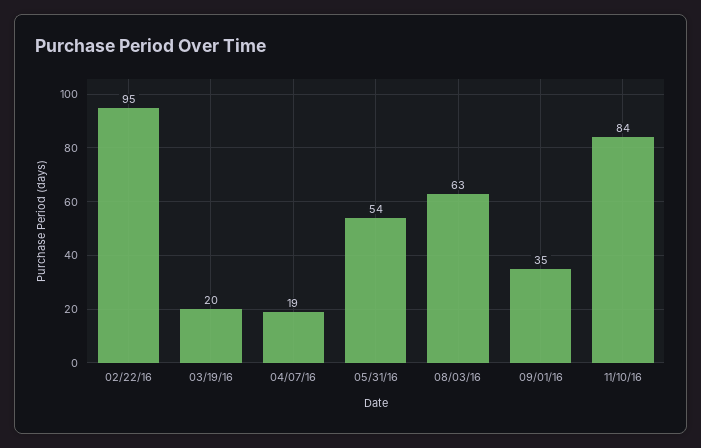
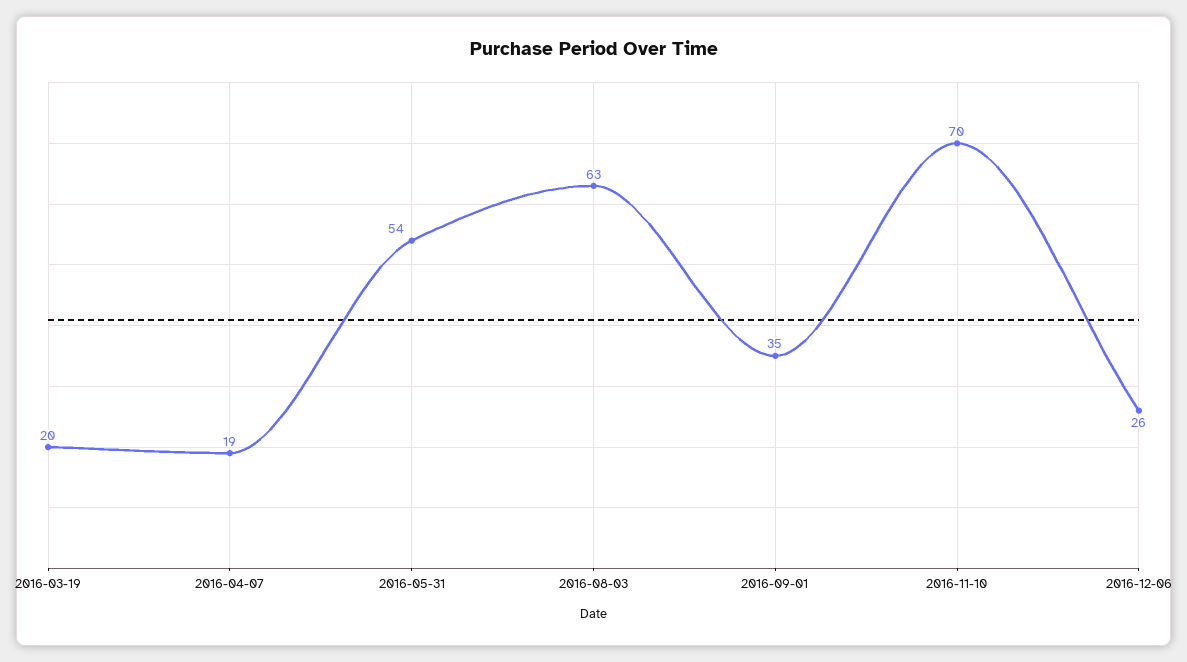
02/22/16: 95 -> none
11/10/16: 84 -> 70
2016-12-06: none -> 26

